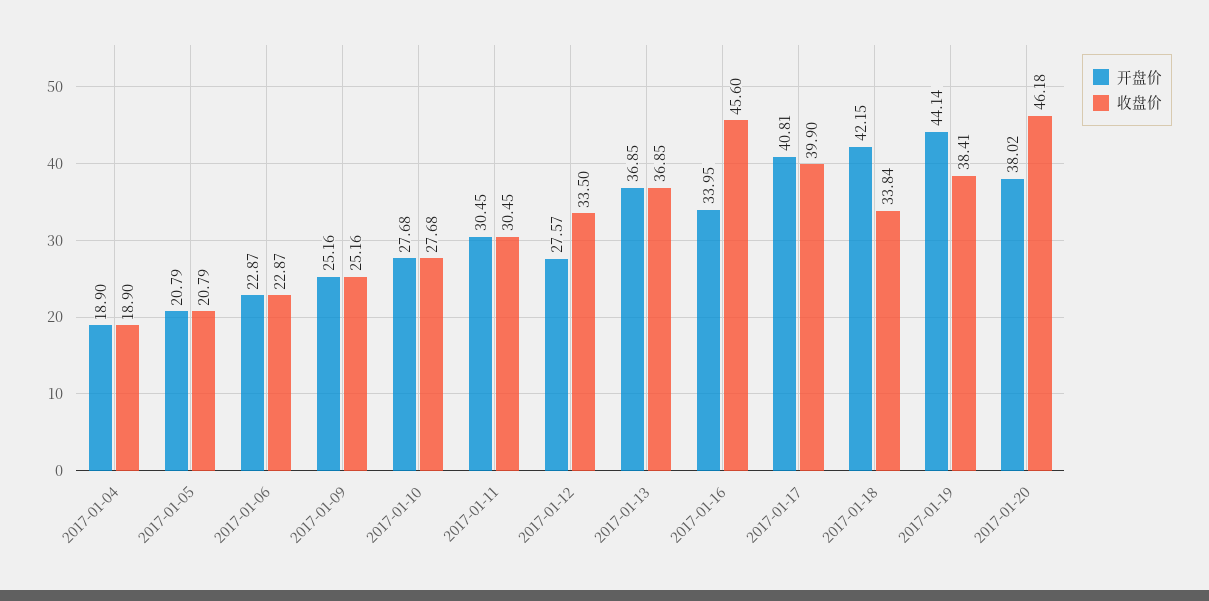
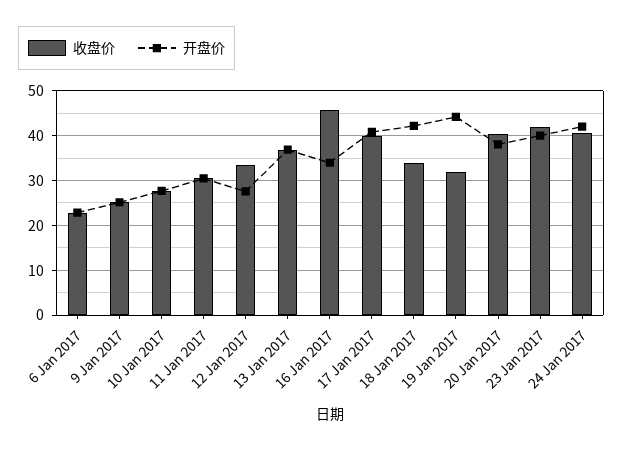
开盘价, 2017-01-04: 18.9 -> none
收盘价, 2017-01-04: 18.9 -> none
开盘价, 2017-01-05: 20.79 -> none
收盘价, 2017-01-05: 20.79 -> none
收盘价, 2017-01-19: 38.41 -> 32
收盘价, 2017-01-20: 46.18 -> 40
收盘价, 23 Jan 2017: none -> 42
开盘价, 23 Jan 2017: none -> 40
收盘价, 24 Jan 2017: none -> 40
开盘价, 24 Jan 2017: none -> 42

